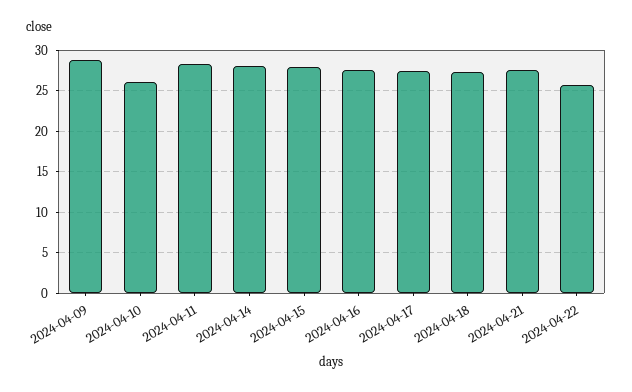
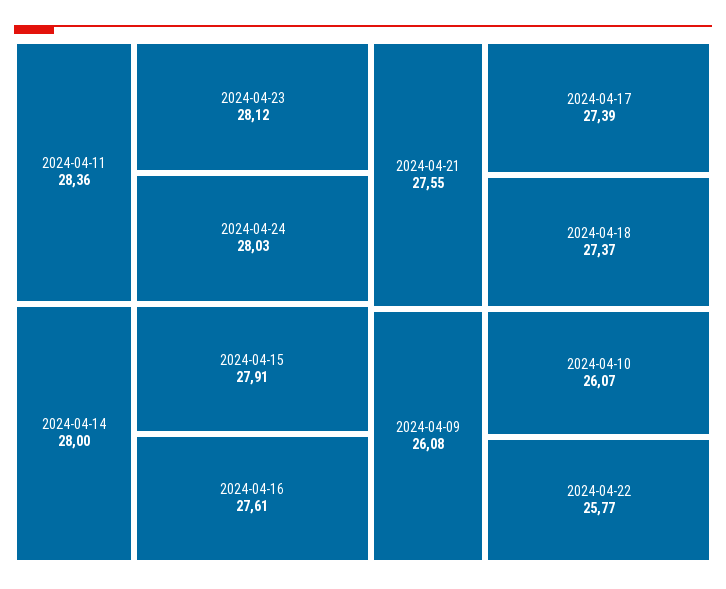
2024-04-09: 29 -> 26.08
2024-04-23: none -> 28.12
2024-04-24: none -> 28.03

